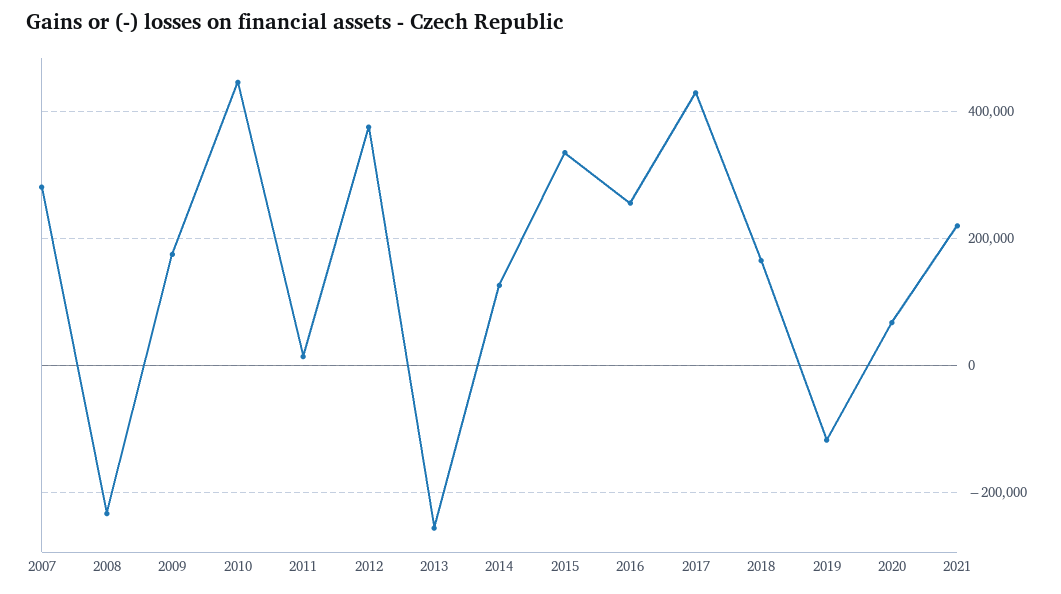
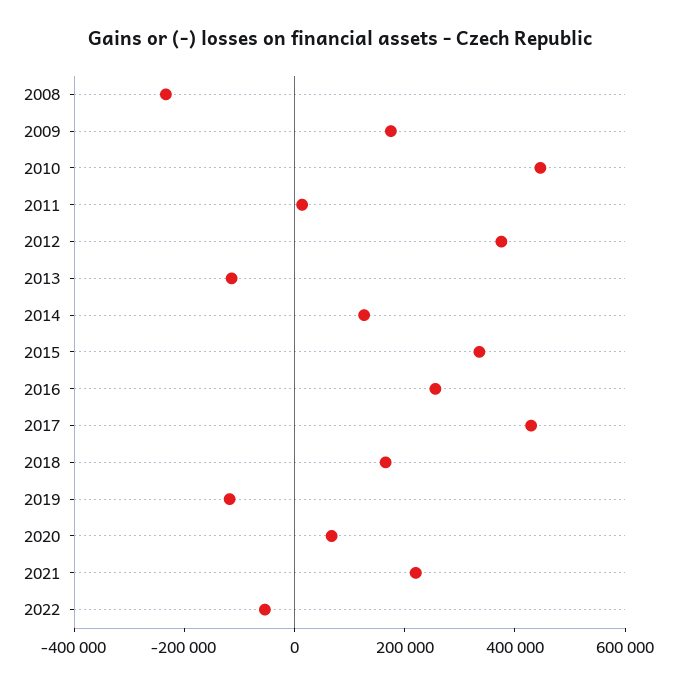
2007: 280000 -> none
2013: -260000 -> -100000
2022: none -> -50000

